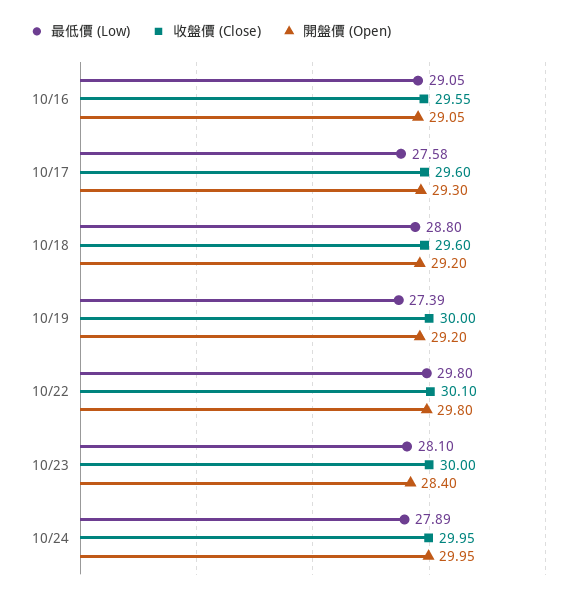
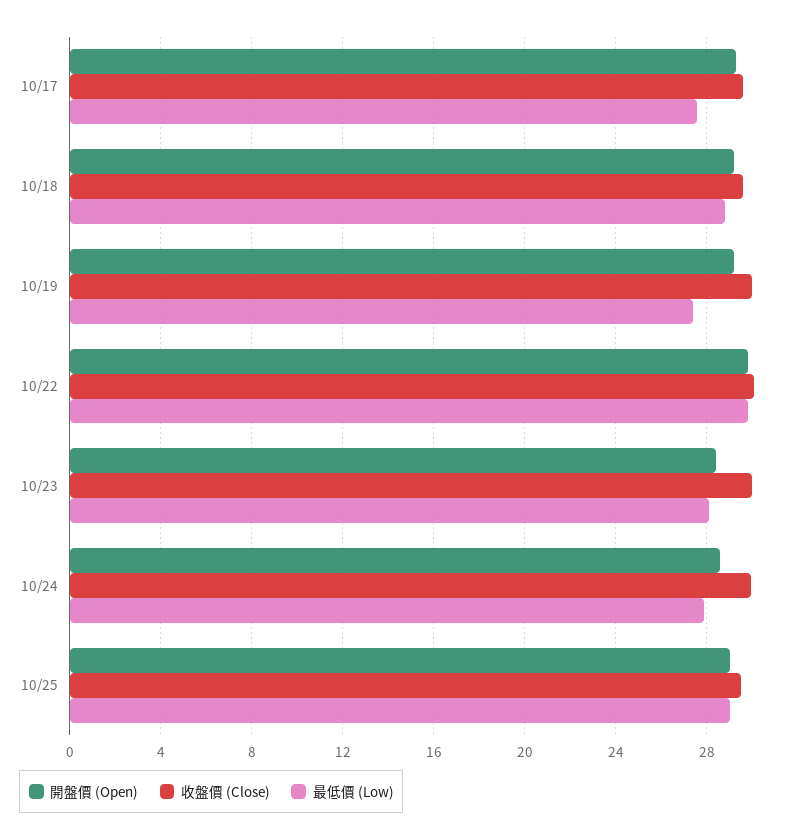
最低價 (Low), 10/16: 29.05 -> none
收盤價 (Close), 10/16: 29.55 -> none
開盤價 (Open), 10/16: 29.05 -> none
開盤價 (Open), 10/24: 29.95 -> 28.5
開盤價 (Open), 10/25: none -> 29
收盤價 (Close), 10/25: none -> 29.5
最低價 (Low), 10/25: none -> 29

